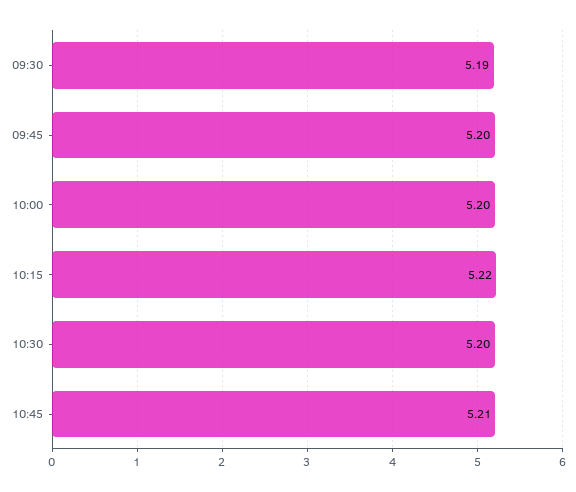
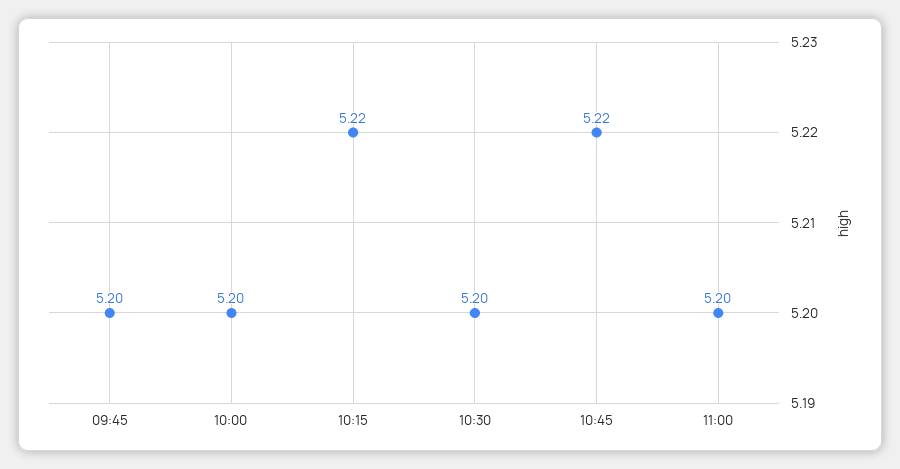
09:30: 5.19 -> none
10:45: 5.21 -> 5.22
11:00: none -> 5.2

